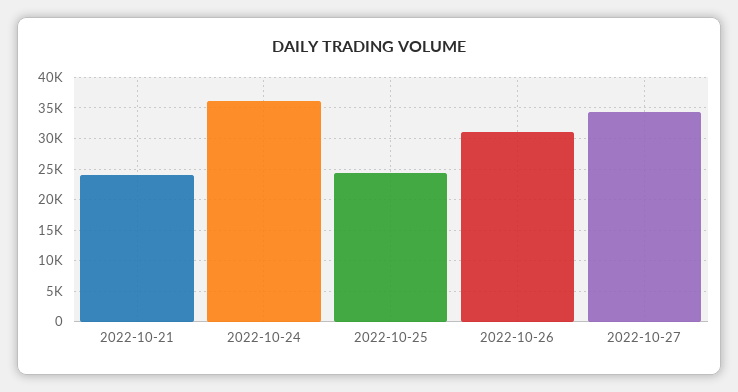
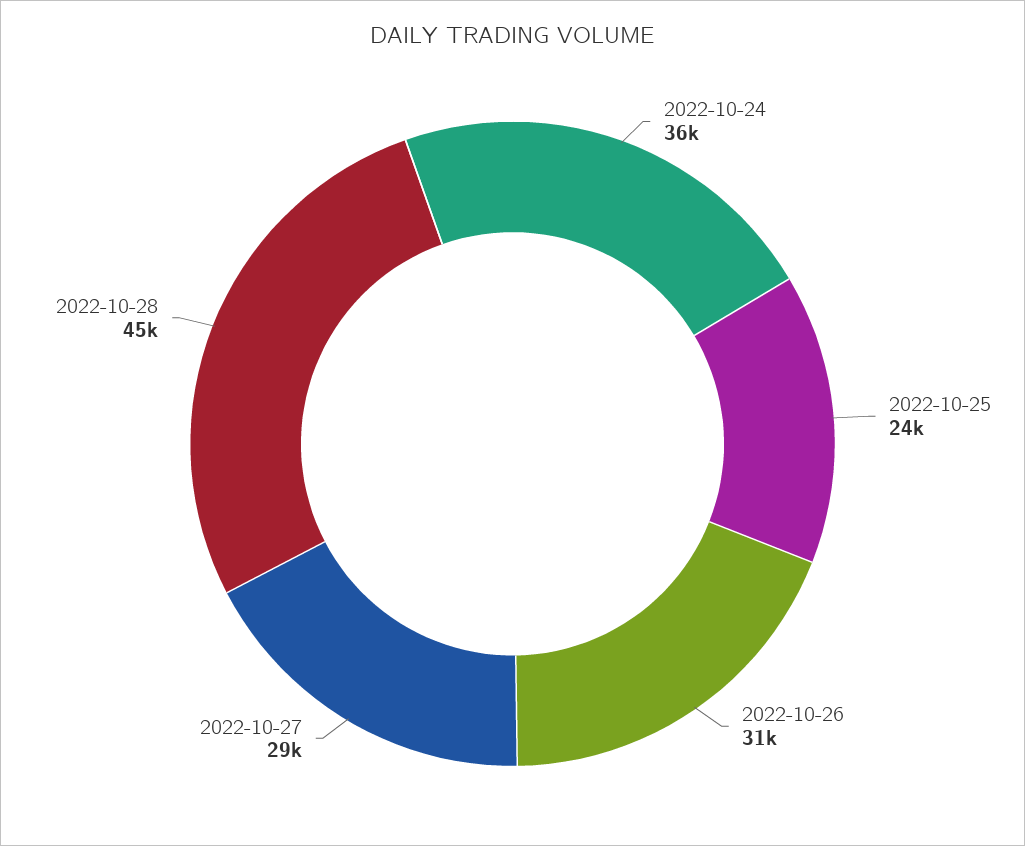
2022-10-21: 24000 -> none
2022-10-27: 34000 -> 29000
2022-10-28: none -> 45000

